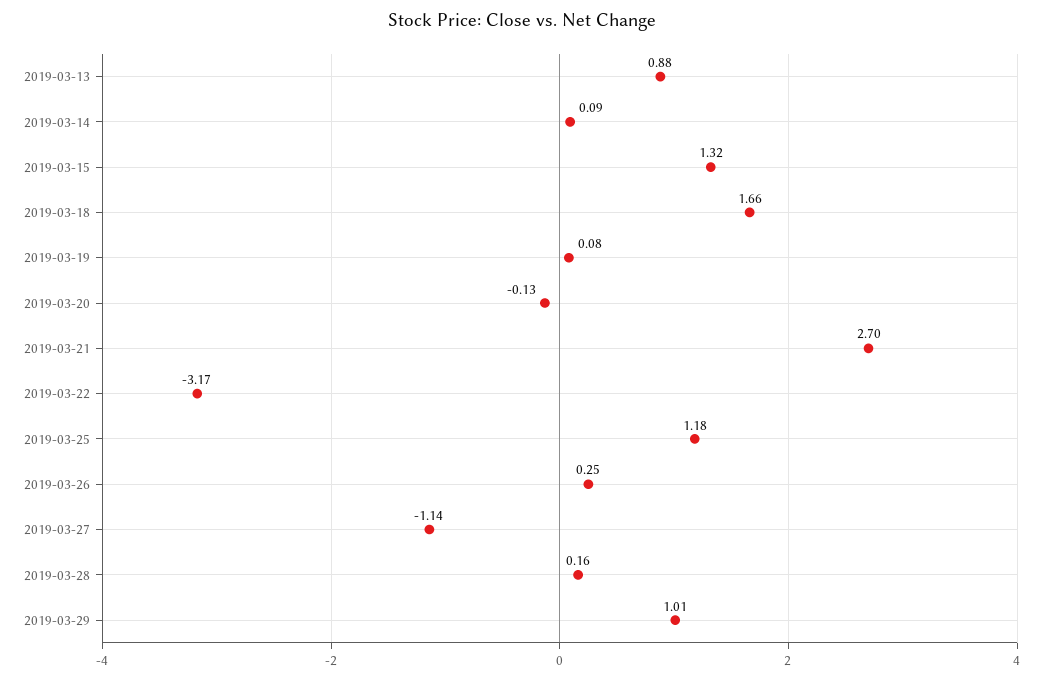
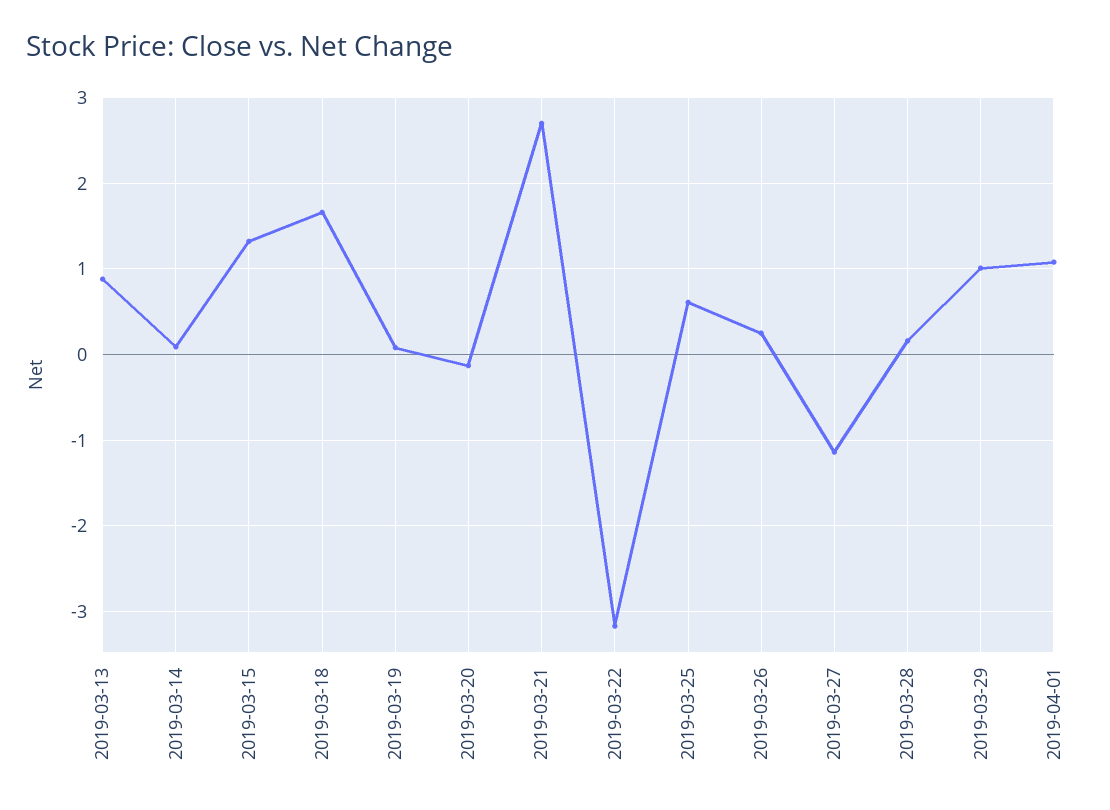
2019-03-25: 1.18 -> 0.6
2019-04-01: none -> 1.1

